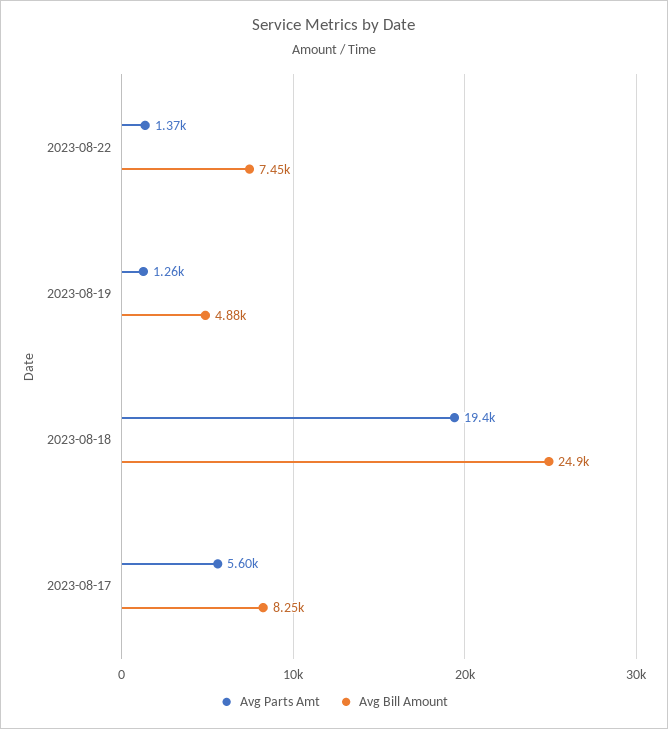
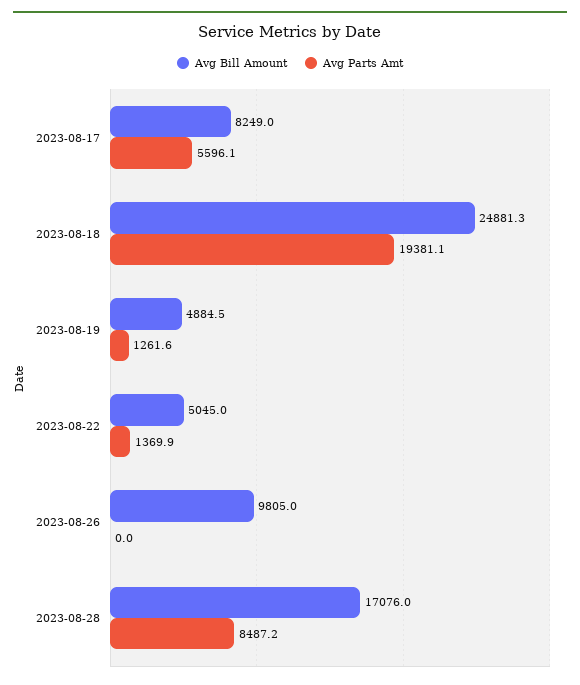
Avg Bill Amount, 2023-08-22: 7450 -> 5045
Avg Bill Amount, 2023-08-26: none -> 9805
Avg Parts Amt, 2023-08-26: none -> 0
Avg Bill Amount, 2023-08-28: none -> 17076
Avg Parts Amt, 2023-08-28: none -> 8487.2

